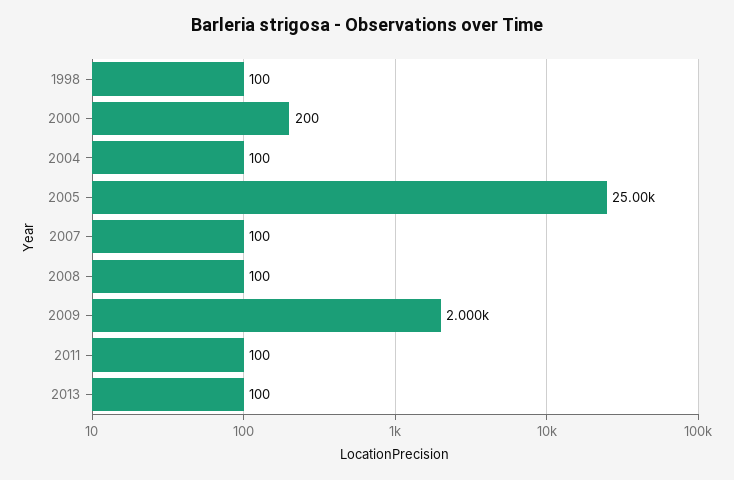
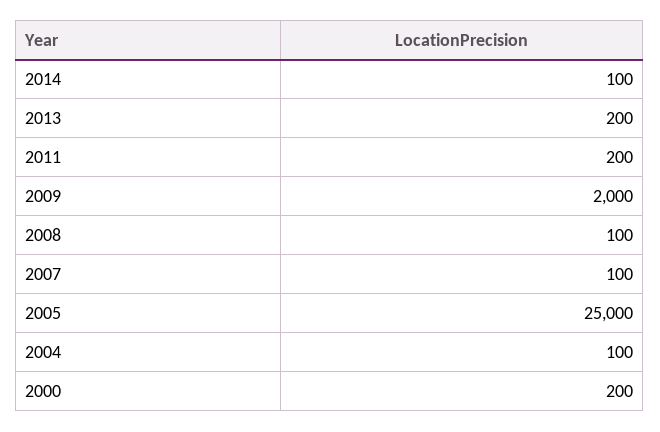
1998: 100 -> none
2011: 100 -> 200
2013: 100 -> 200
2014: none -> 100

